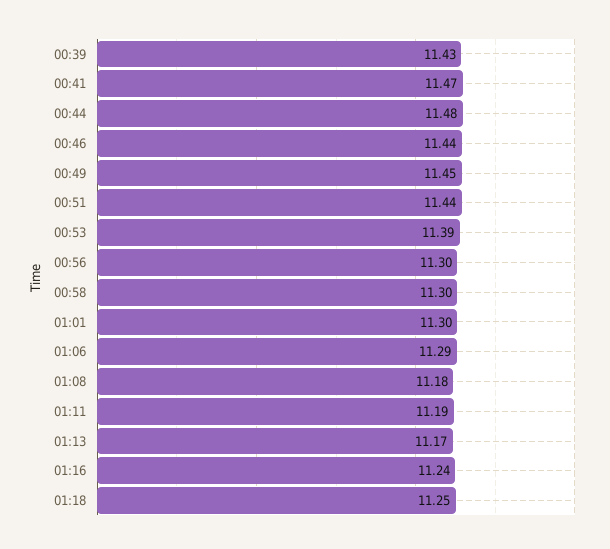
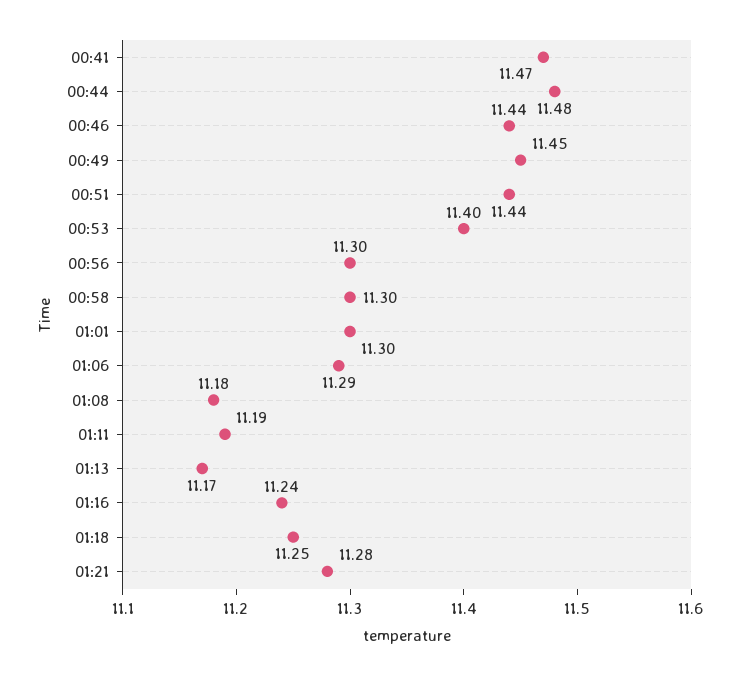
00:39: 11.43 -> none
00:53: 11.39 -> 11.4
01:21: none -> 11.28

